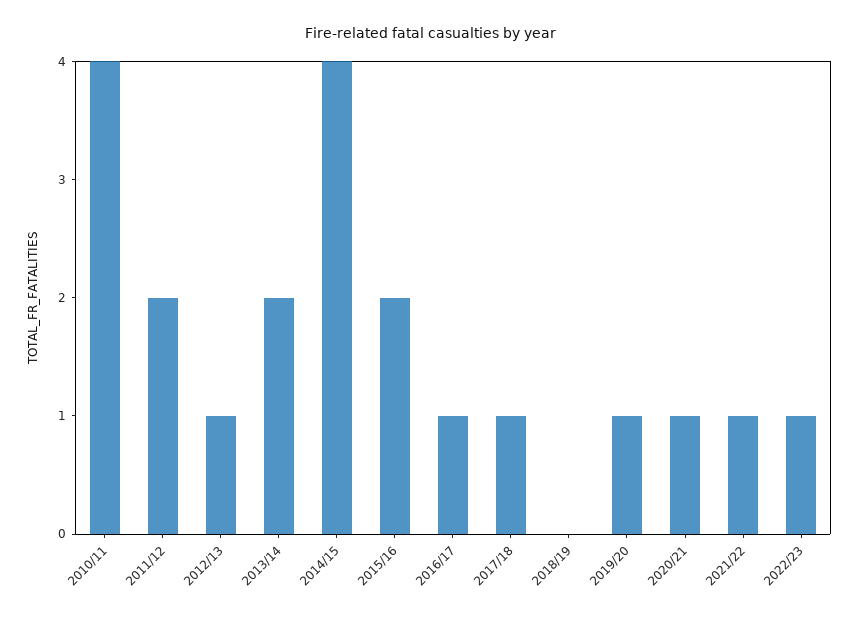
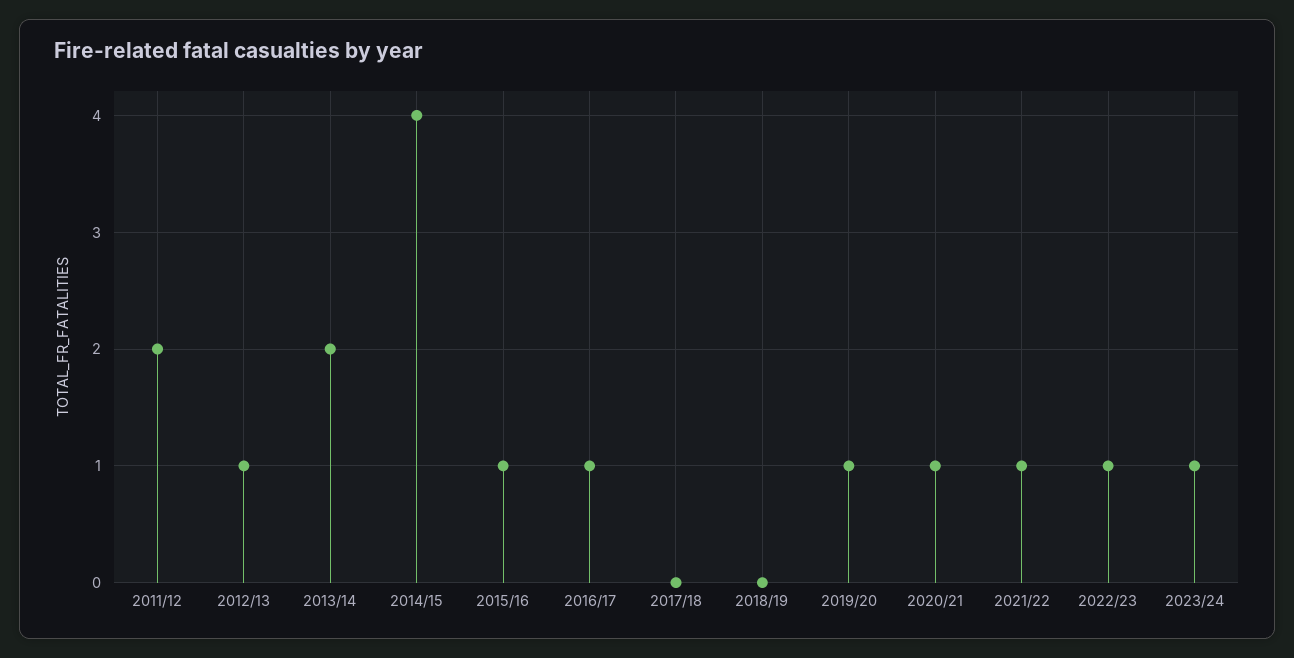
2010/11: 4 -> none
2015/16: 2 -> 1
2017/18: 1 -> 0
2023/24: none -> 1

